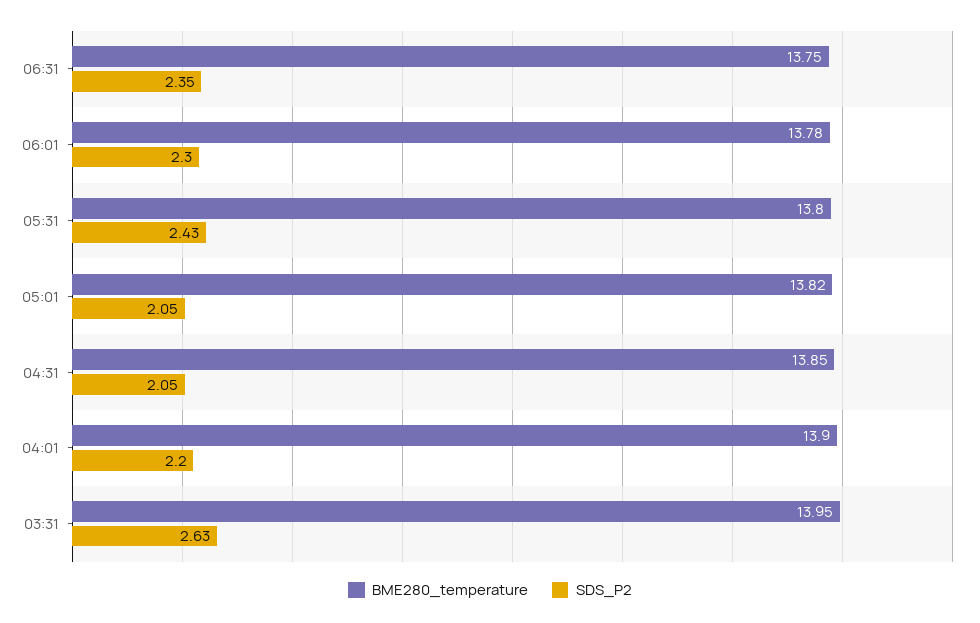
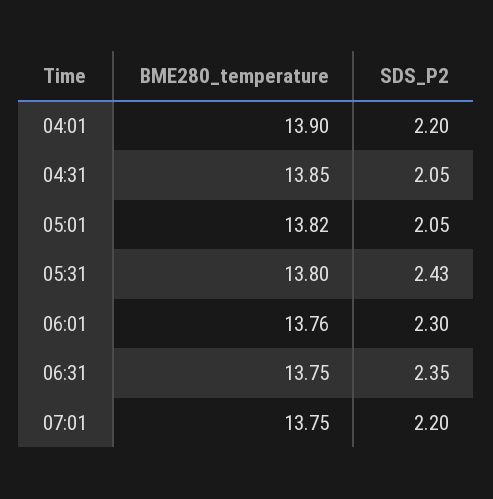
BME280_temperature, 06:01: 13.78 -> 13.76
BME280_temperature, 03:31: 13.95 -> none
SDS_P2, 03:31: 2.63 -> none
BME280_temperature, 07:01: none -> 13.75
SDS_P2, 07:01: none -> 2.2

